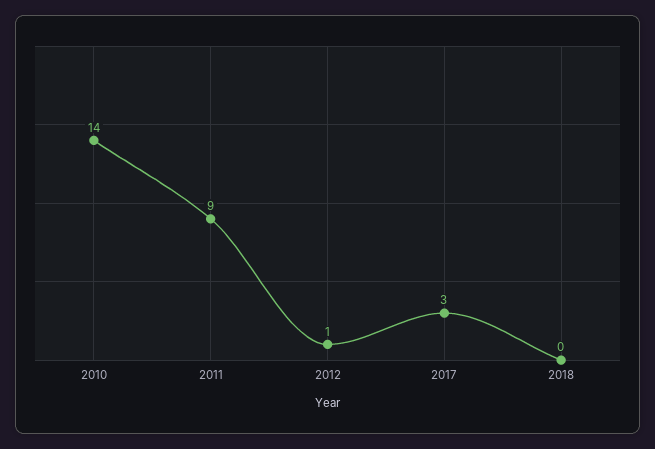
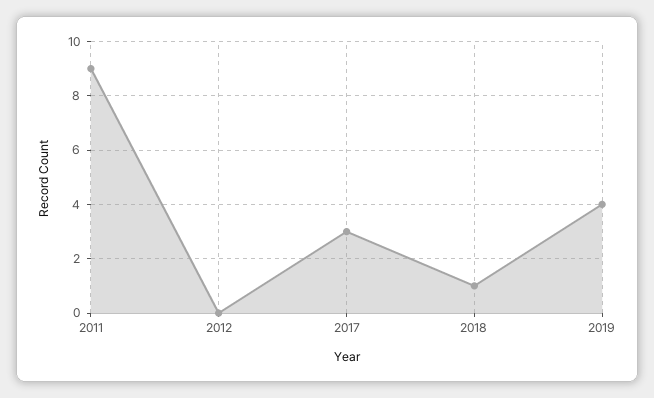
2010: 14 -> none
2012: 1 -> 0
2018: 0 -> 1
2019: none -> 4

